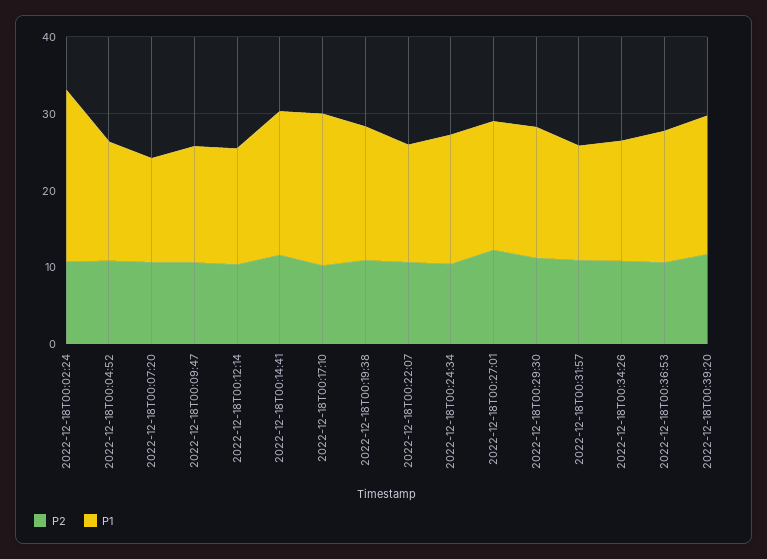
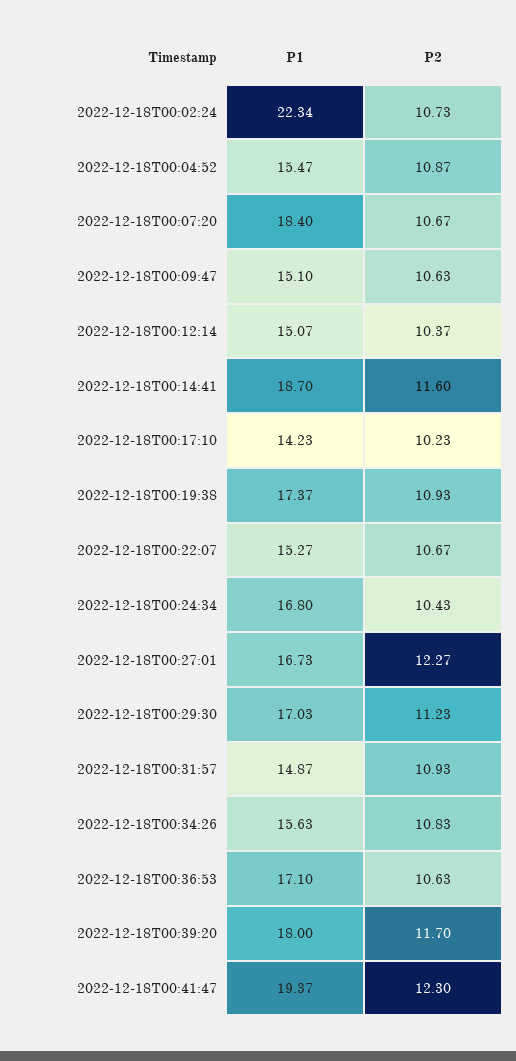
P1, 2022-12-18T00:07:20: 14 -> 18.4
P1, 2022-12-18T00:17:10: 20 -> 14.23
P1, 2022-12-18T00:41:47: none -> 19.37
P2, 2022-12-18T00:41:47: none -> 12.3

